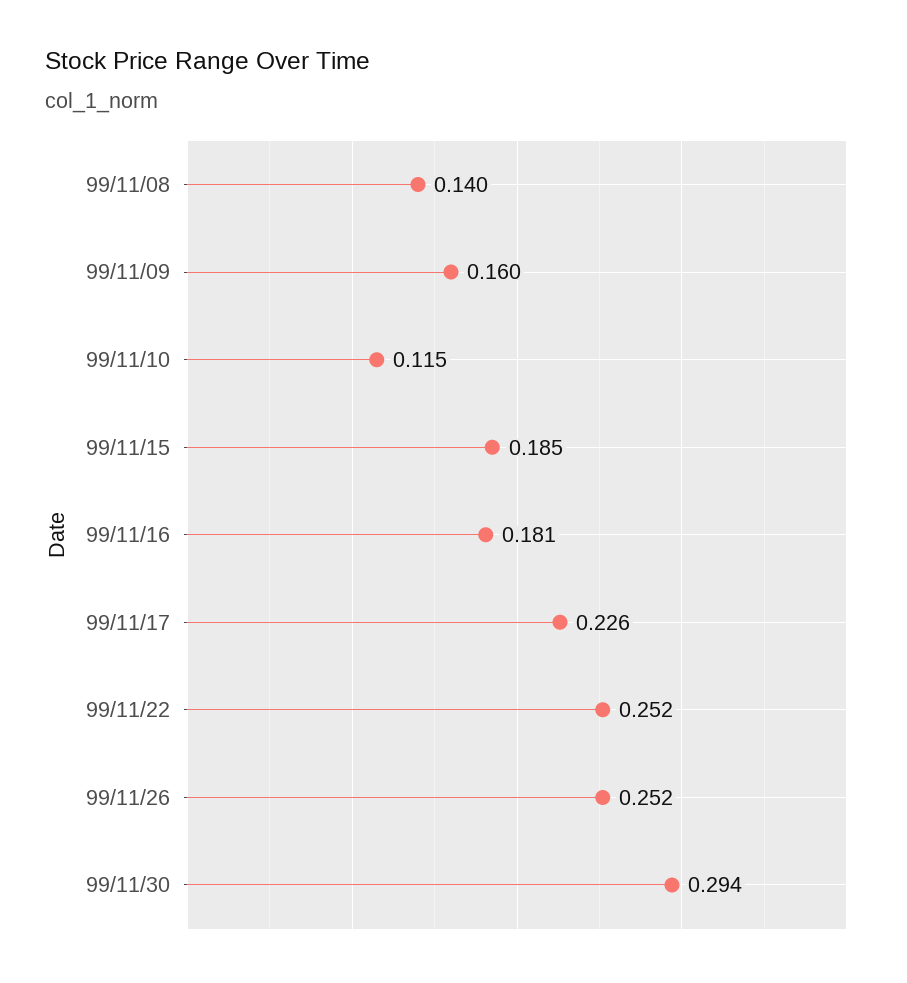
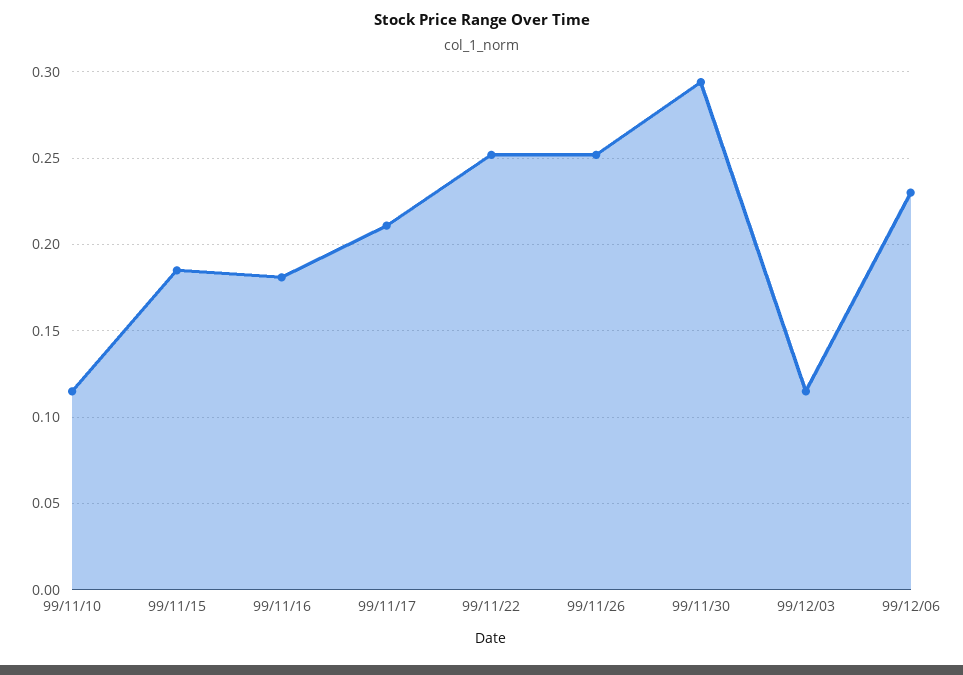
99/11/08: 0.14 -> none
99/11/09: 0.16 -> none
99/11/17: 0.226 -> 0.21
99/12/03: none -> 0.115
99/12/06: none -> 0.23

